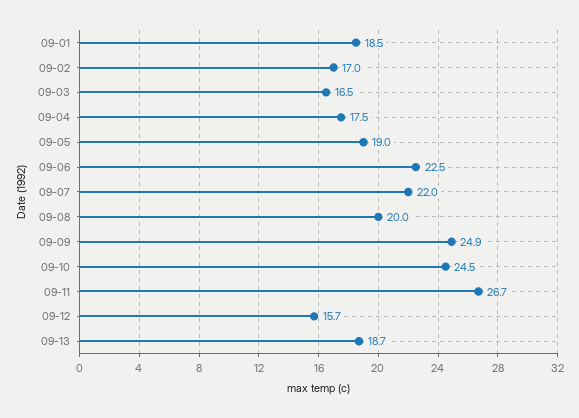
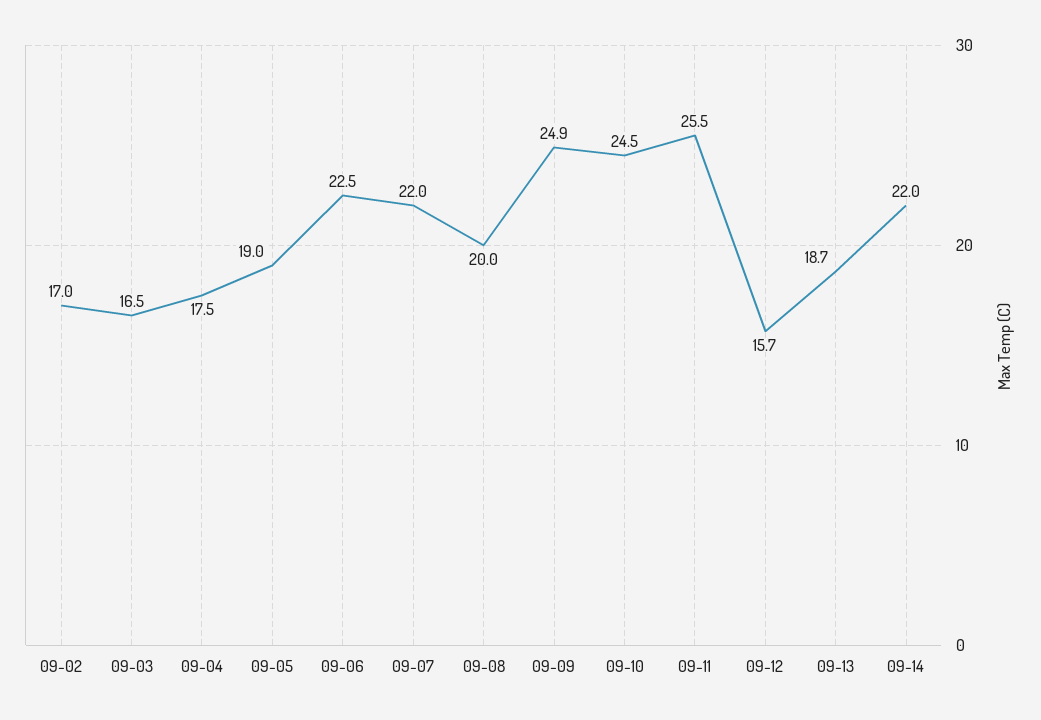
09-01: 18.5 -> none
09-11: 26.7 -> 25.5
09-14: none -> 22

